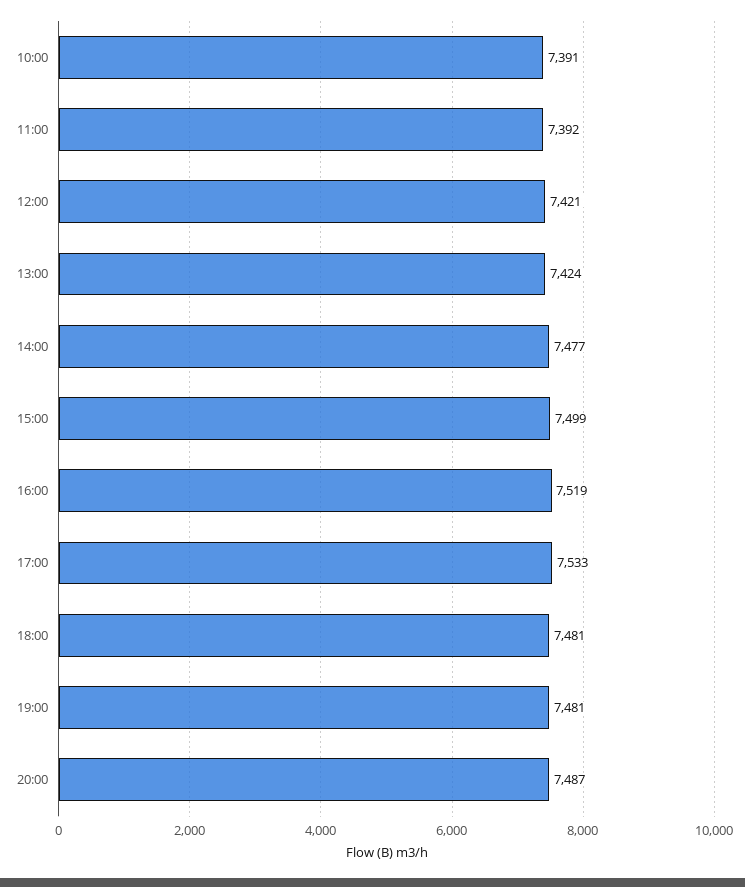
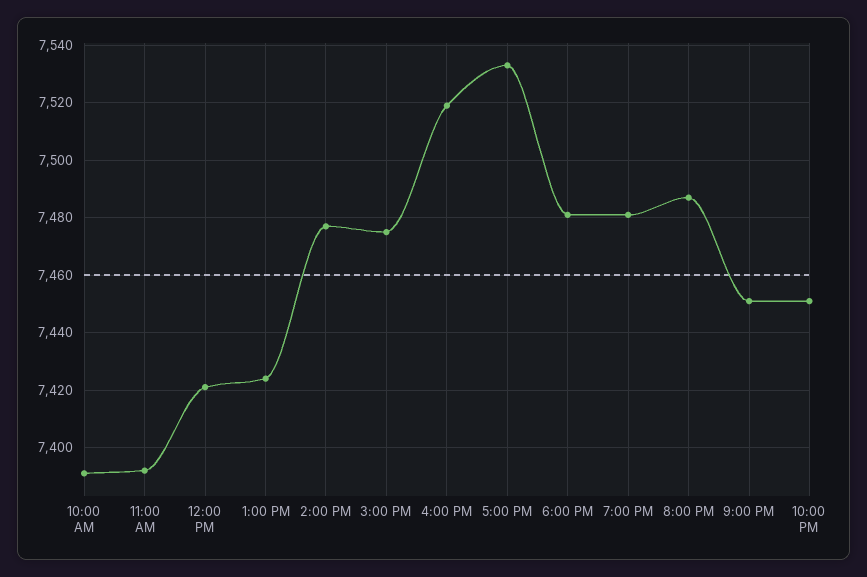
15:00: 7499 -> 7475
9:00 PM: none -> 7450
10:00 PM: none -> 7450

